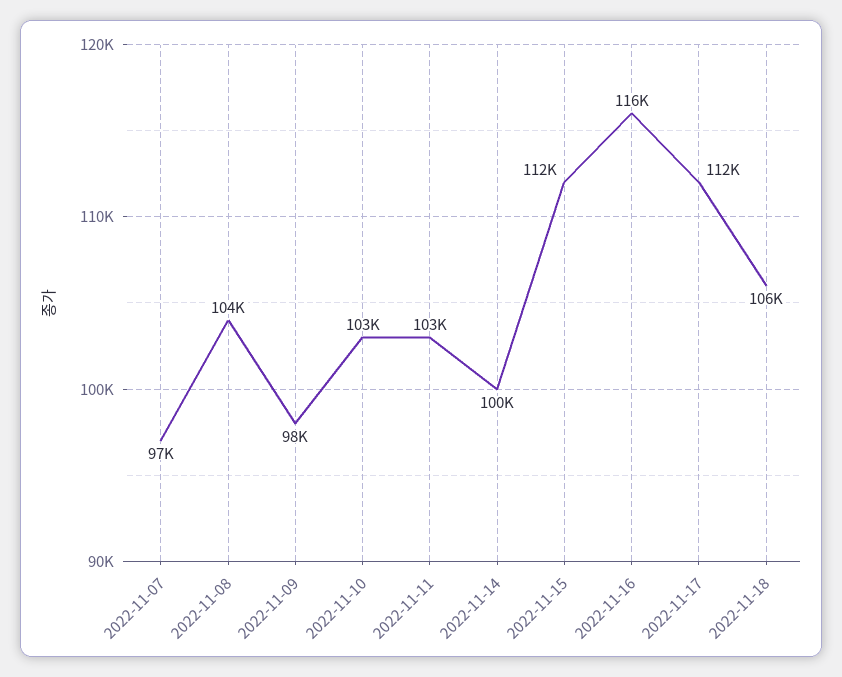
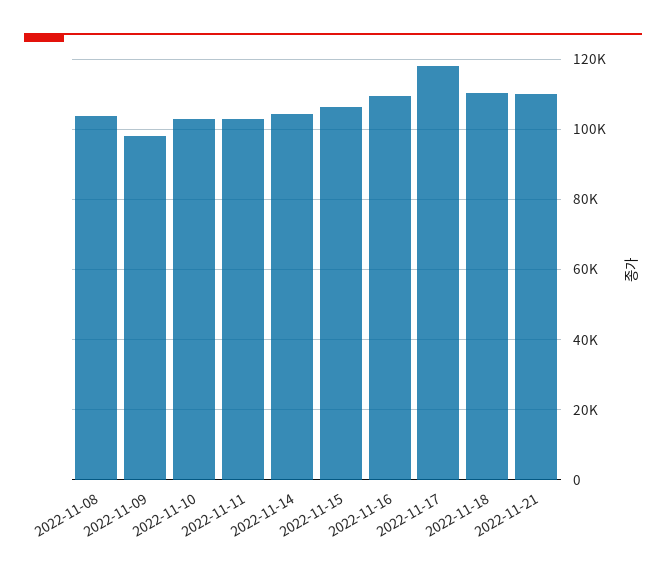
2022-11-07: 97000 -> none
2022-11-14: 100000 -> 104000
2022-11-15: 112000 -> 106000
2022-11-16: 116000 -> 110000
2022-11-17: 112000 -> 118000
2022-11-18: 106000 -> 110000
2022-11-21: none -> 110000

